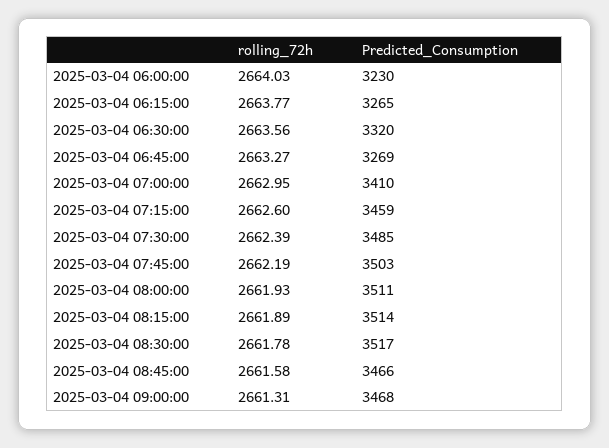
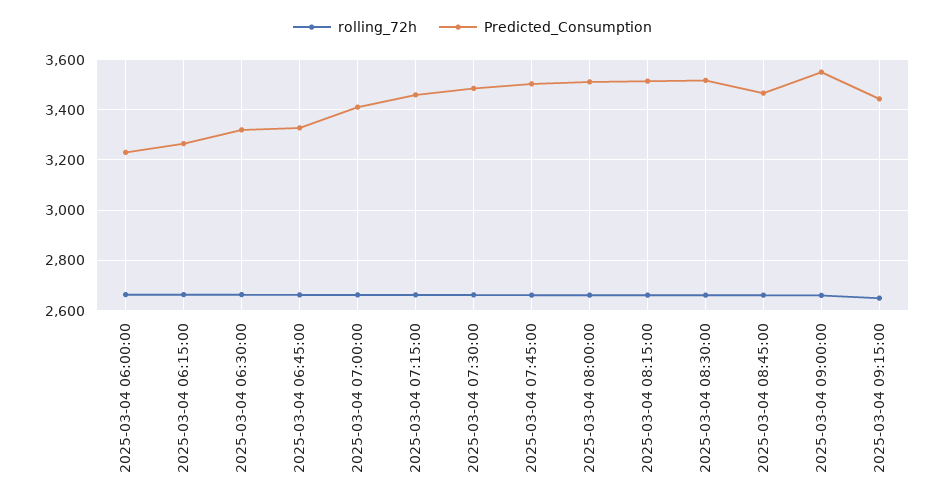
Predicted_Consumption, 2025-03-04 06:45:00: 3269 -> 3325
Predicted_Consumption, 2025-03-04 09:00:00: 3468 -> 3550
rolling_72h, 2025-03-04 09:15:00: none -> 2650
Predicted_Consumption, 2025-03-04 09:15:00: none -> 3450

